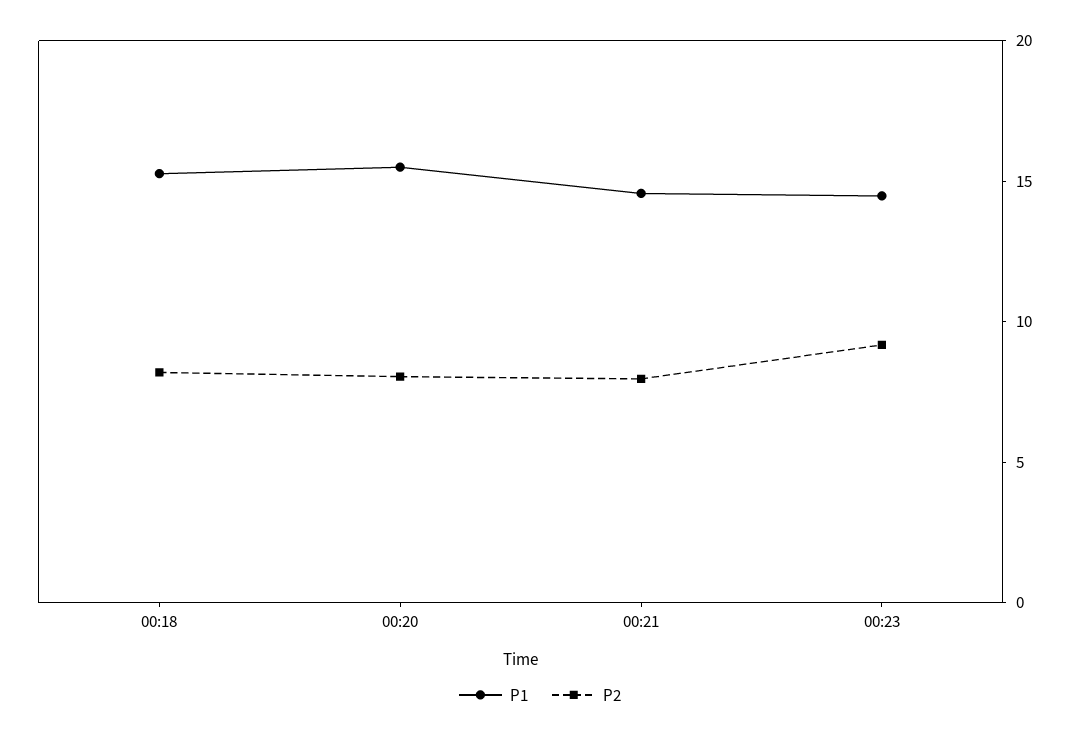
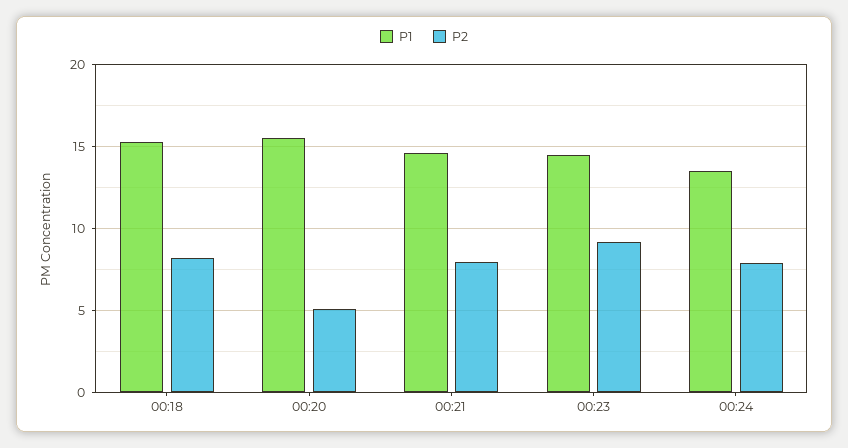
P2, 00:20: 8 -> 5
P1, 00:24: none -> 13.5
P2, 00:24: none -> 8

